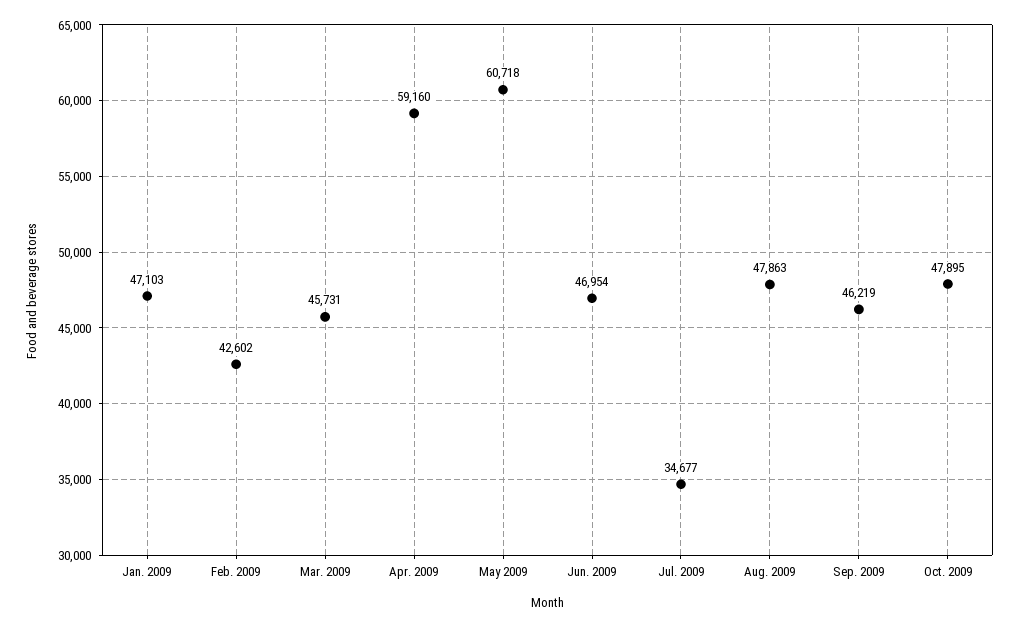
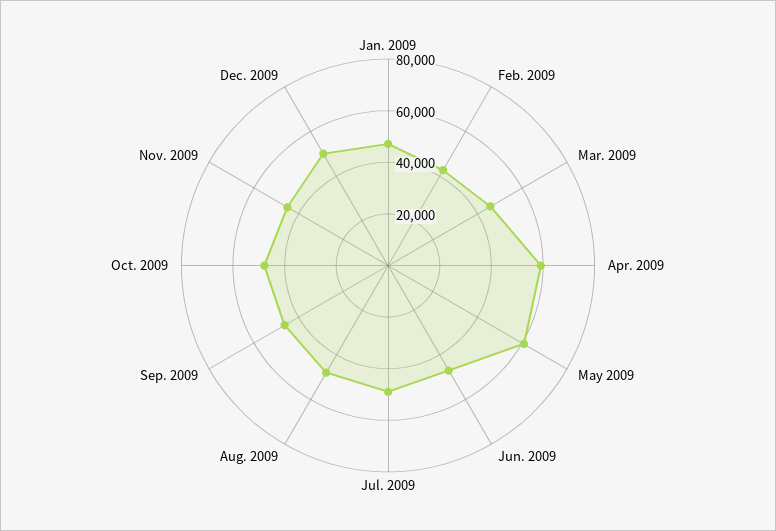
Jul. 2009: 34677 -> 50000
Nov. 2009: none -> 45000
Dec. 2009: none -> 50000

